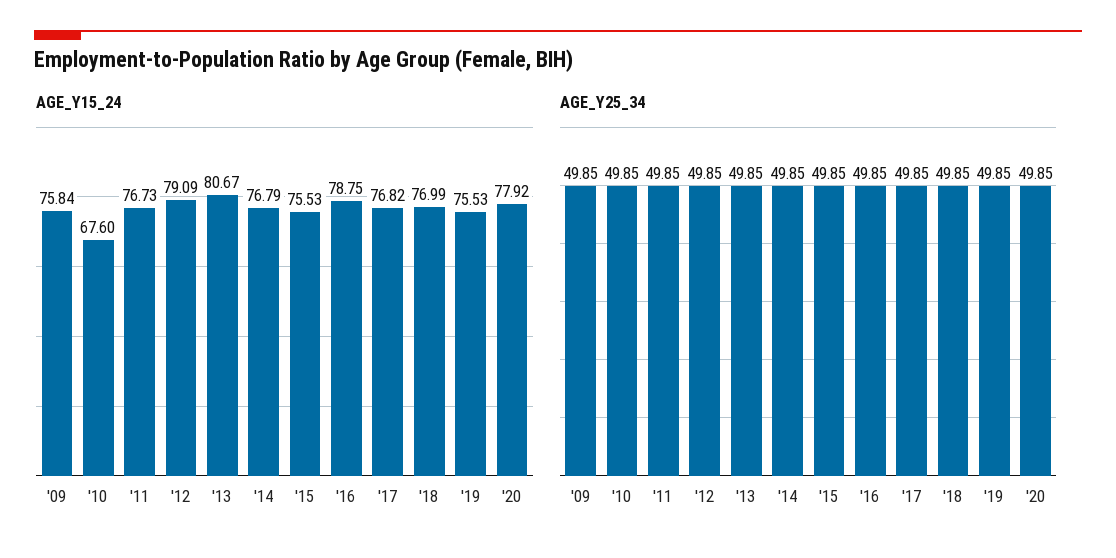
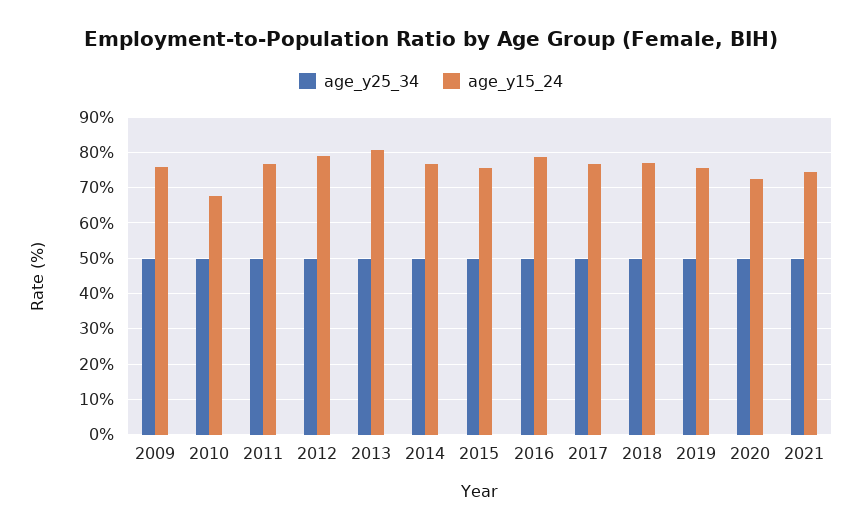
AGE_Y15_24, '20: 77.92 -> 72
AGE_Y25_34, 2021: none -> 50
AGE_Y15_24, 2021: none -> 74

